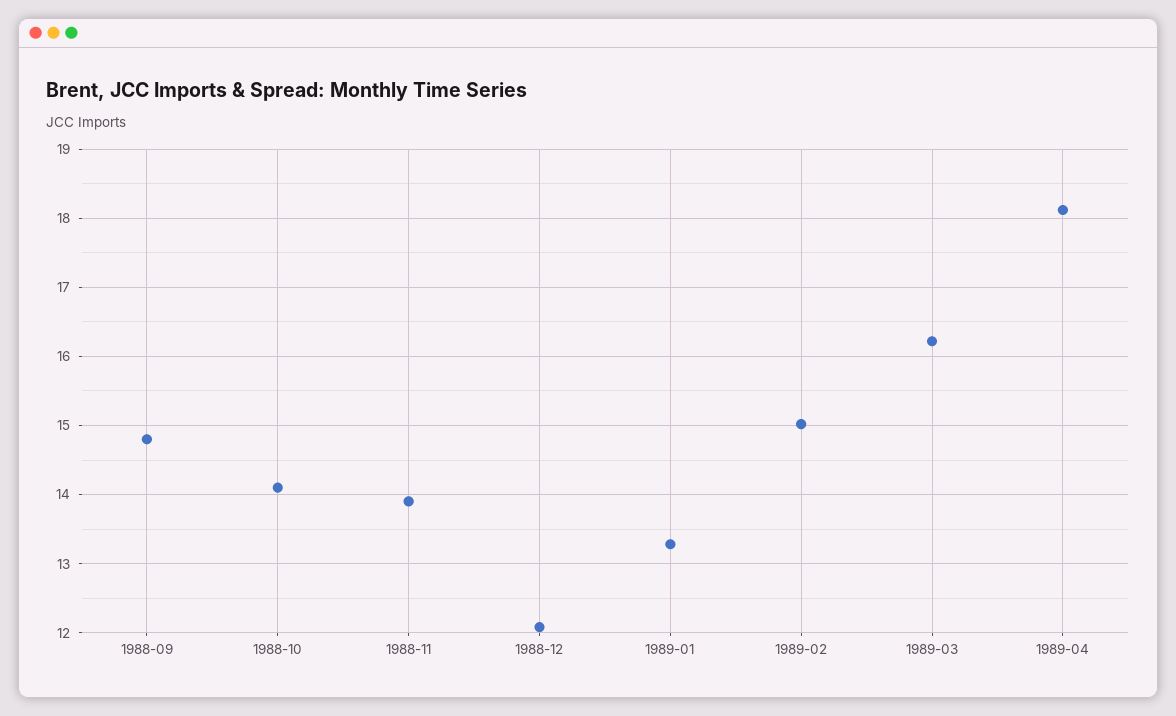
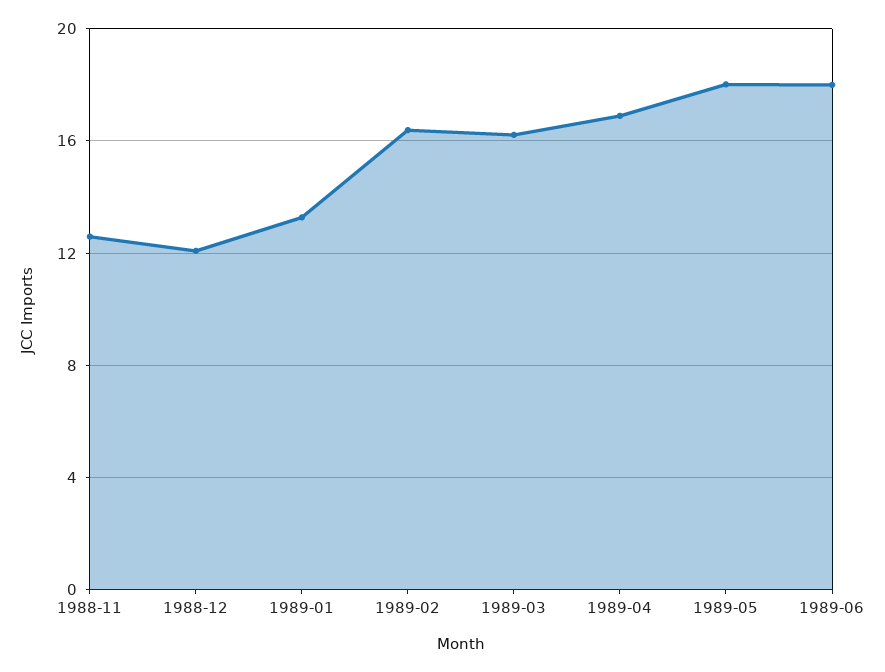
1988-09: 14.8 -> none
1988-10: 14.1 -> none
1988-11: 13.9 -> 12.5
1989-02: 15 -> 16.5
1989-04: 18.1 -> 17
1989-05: none -> 18
1989-06: none -> 18

